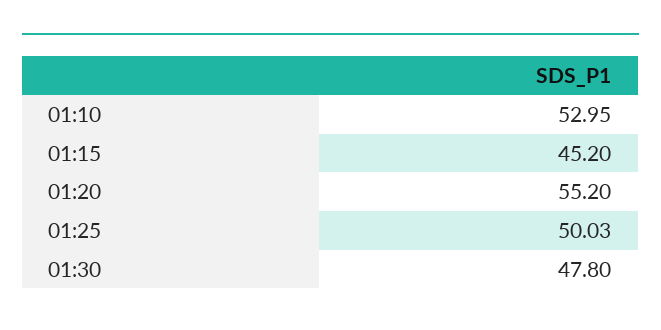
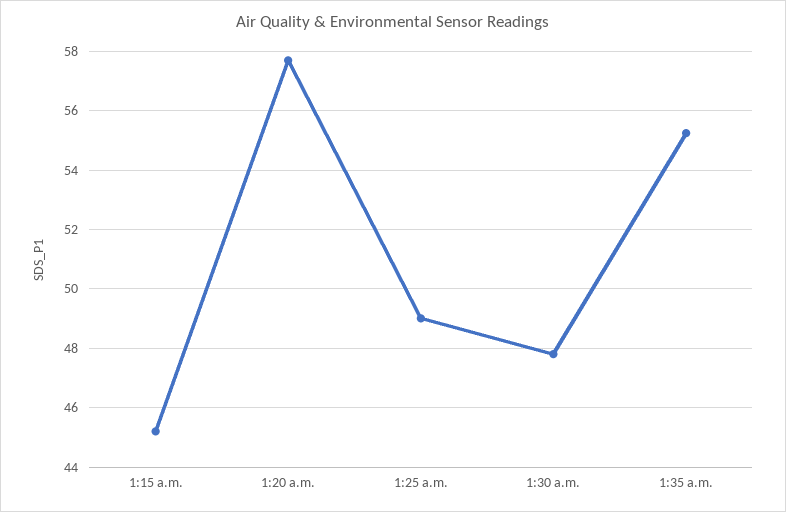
01:10: 52.95 -> none
01:20: 55.2 -> 57.75
01:25: 50.03 -> 49
1:35 a.m.: none -> 55.25

